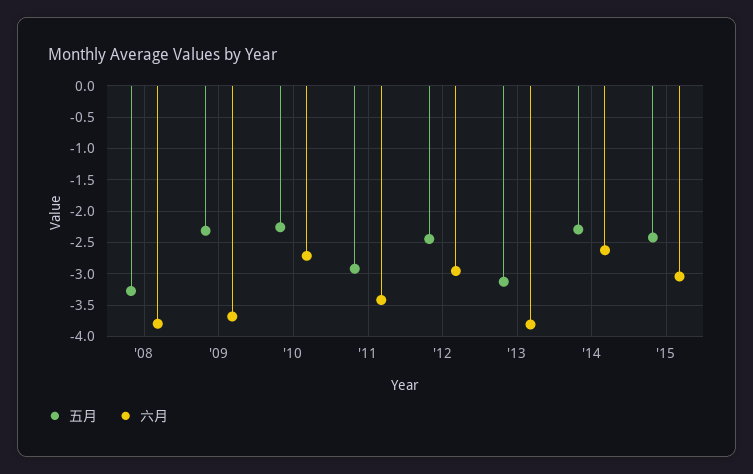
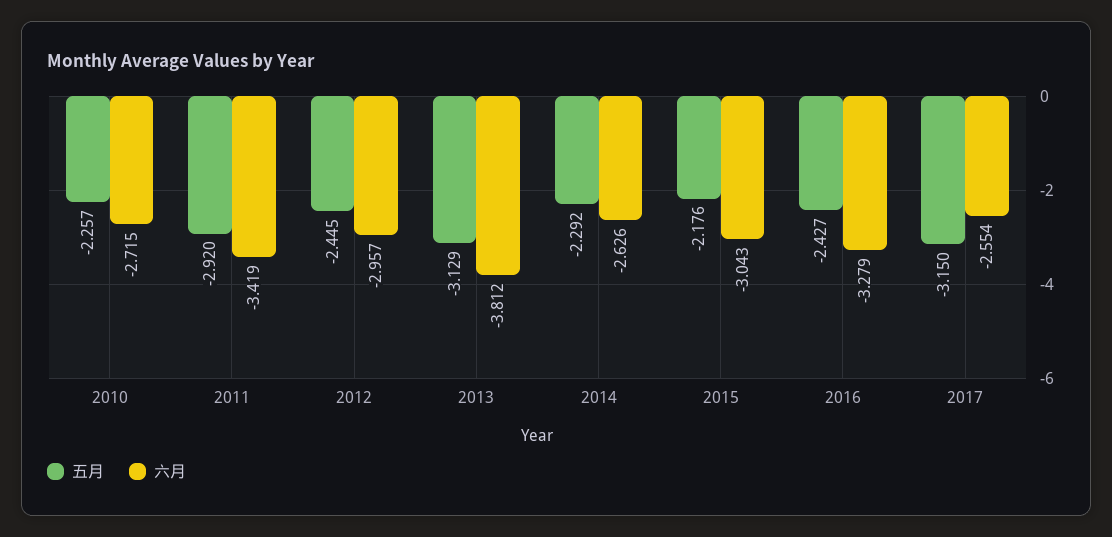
五月, '08: -3.3 -> none
六月, '08: -3.8 -> none
五月, '09: -2.3 -> none
六月, '09: -3.7 -> none
五月, '15: -2.4 -> -2.176
五月, 2016: none -> -2.427
六月, 2016: none -> -3.279
五月, 2017: none -> -3.15
六月, 2017: none -> -2.554

